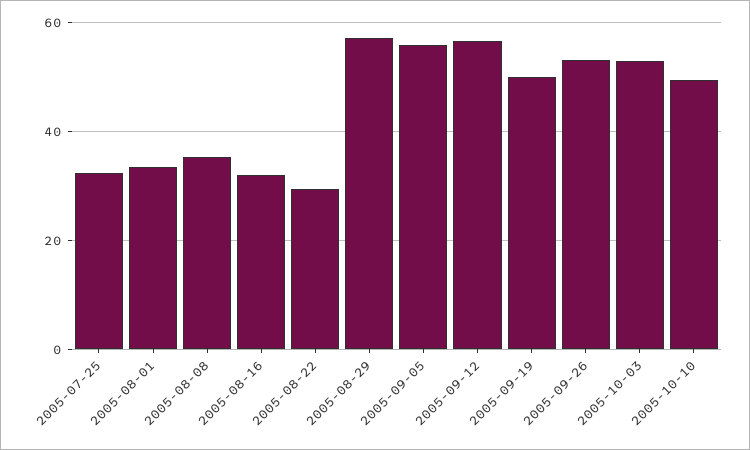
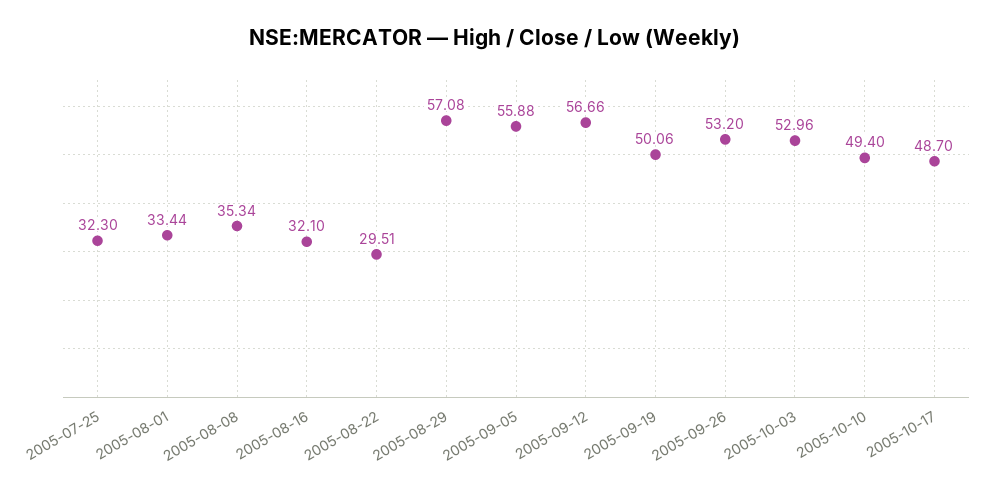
2005-10-17: none -> 48.7

